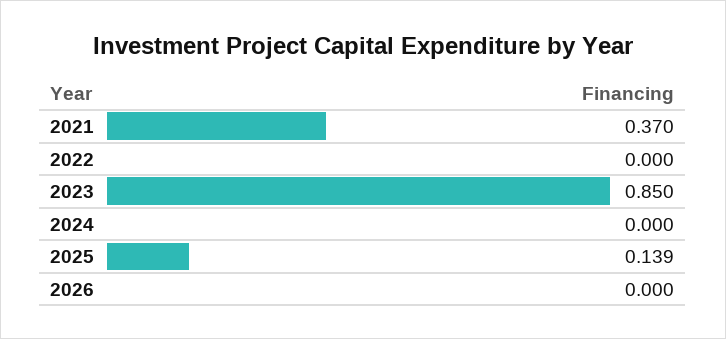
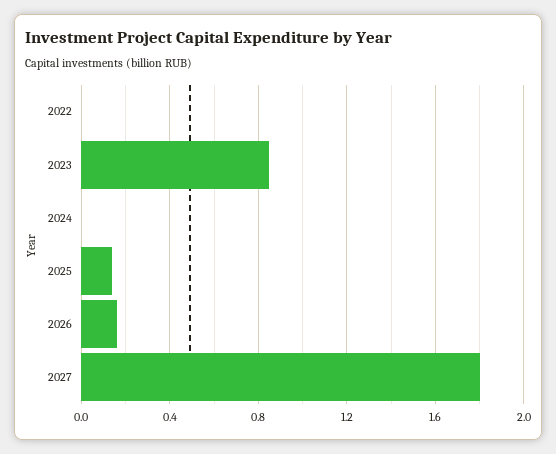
2021: 0.37 -> none
2026: 0 -> 0.15
2027: none -> 1.8

